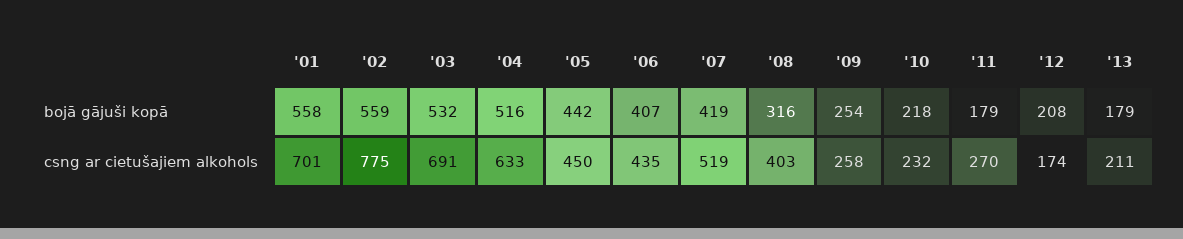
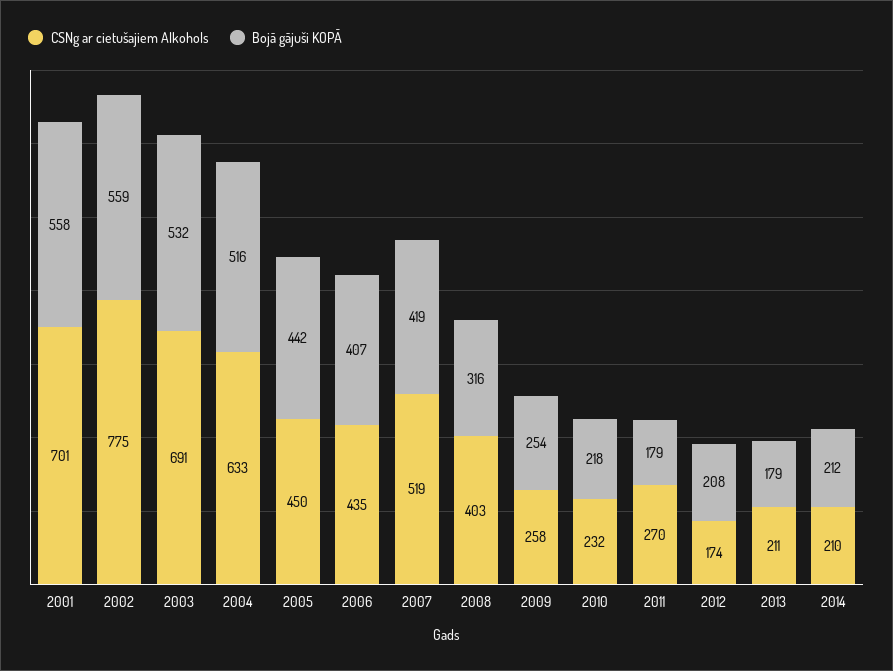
csng ar cietušajiem alkohols, 2014: none -> 210
bojā gājuši kopā, 2014: none -> 212

